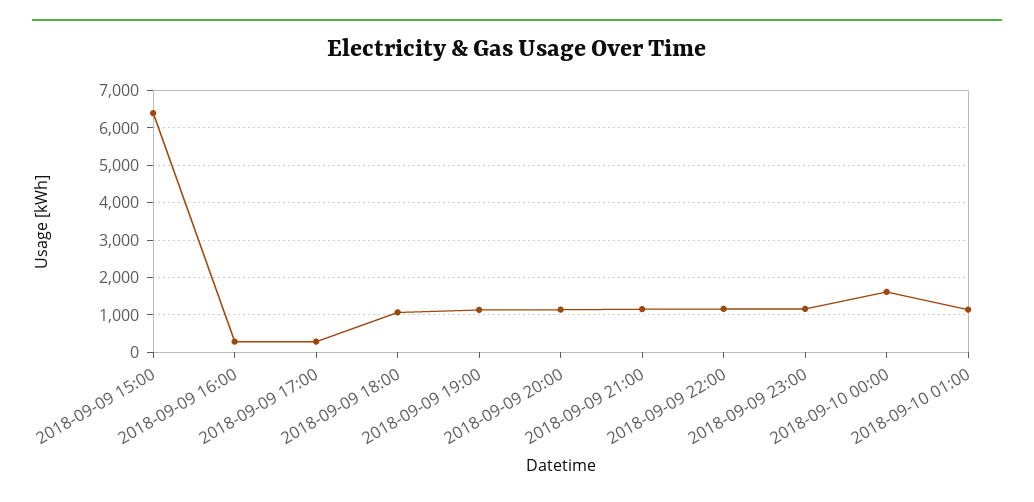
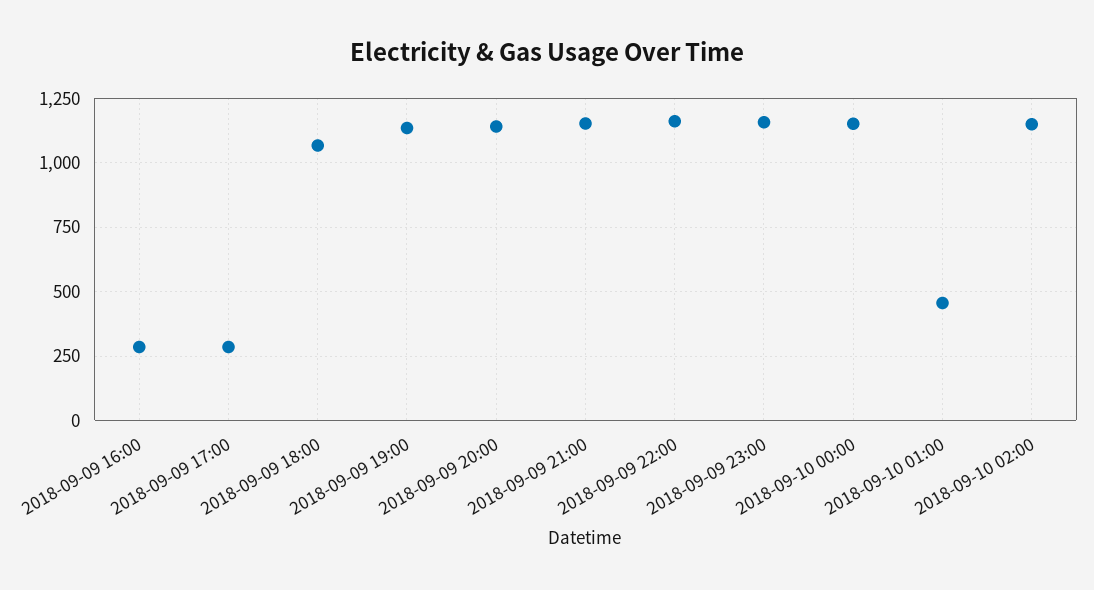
2018-09-09 15:00: 6400 -> none
2018-09-10 00:00: 1600 -> 1150
2018-09-10 01:00: 1200 -> 450
2018-09-10 02:00: none -> 1150

